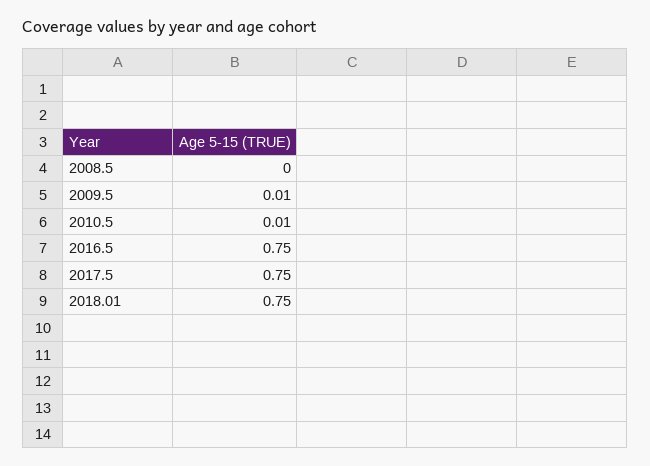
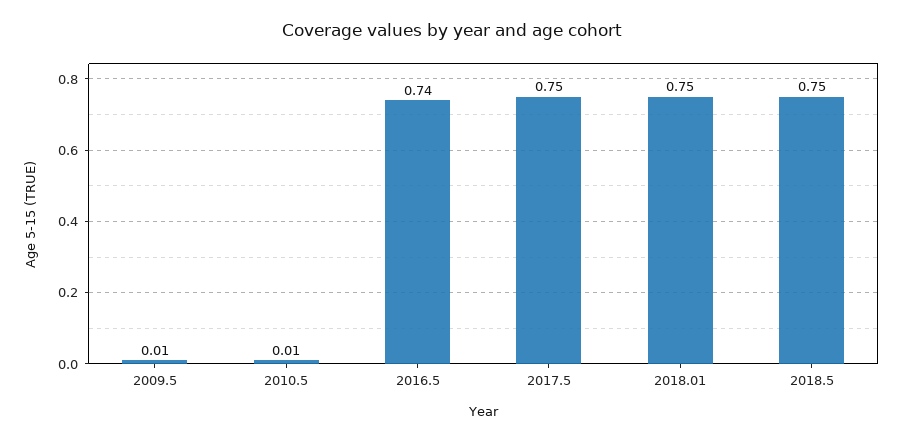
2008.5: 0 -> none
2016.5: 0.75 -> 0.74
2018.5: none -> 0.75

